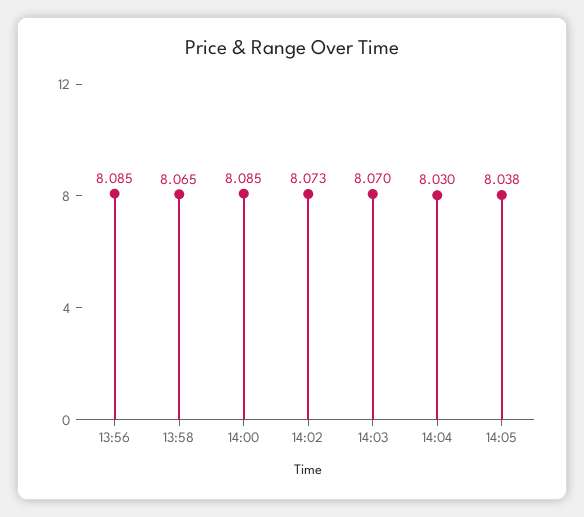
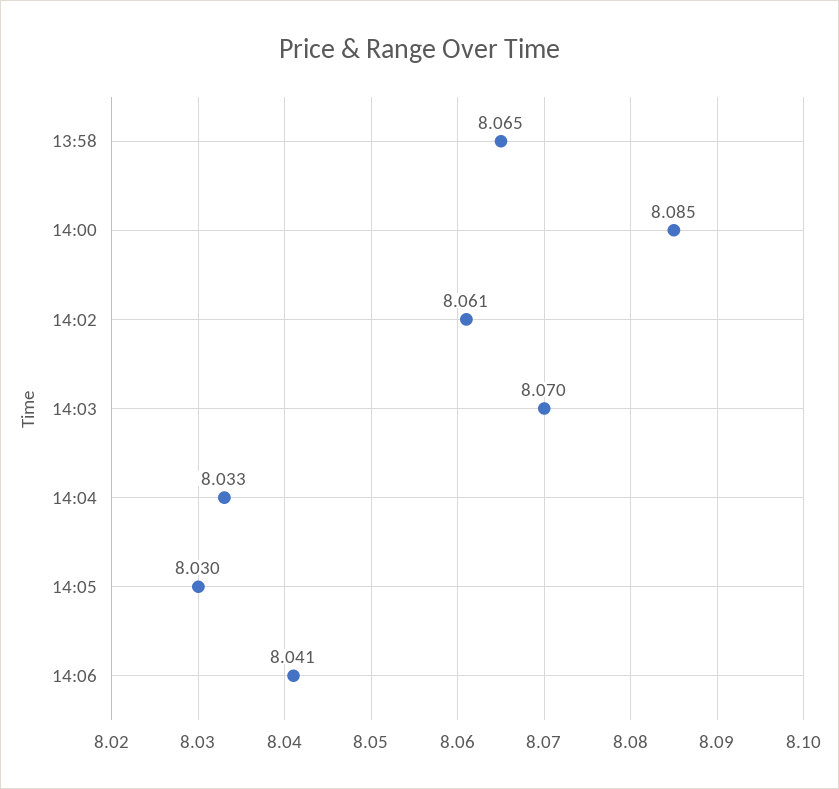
13:56: 8.085 -> none
14:02: 8.073 -> 8.061
14:04: 8.03 -> 8.033
14:05: 8.038 -> 8.03
14:06: none -> 8.041

